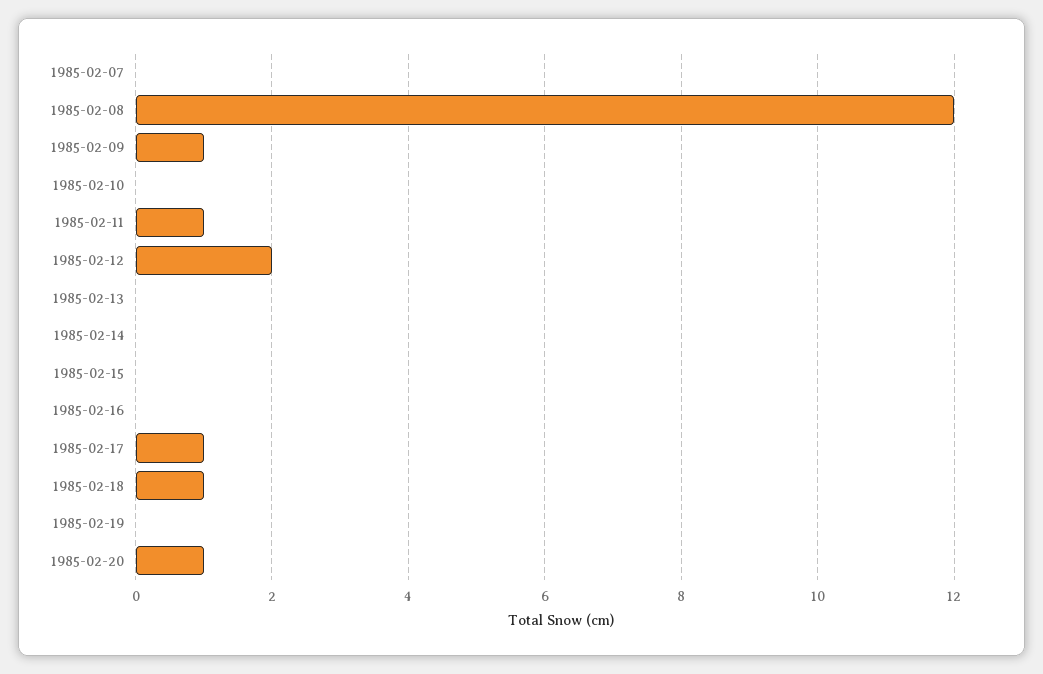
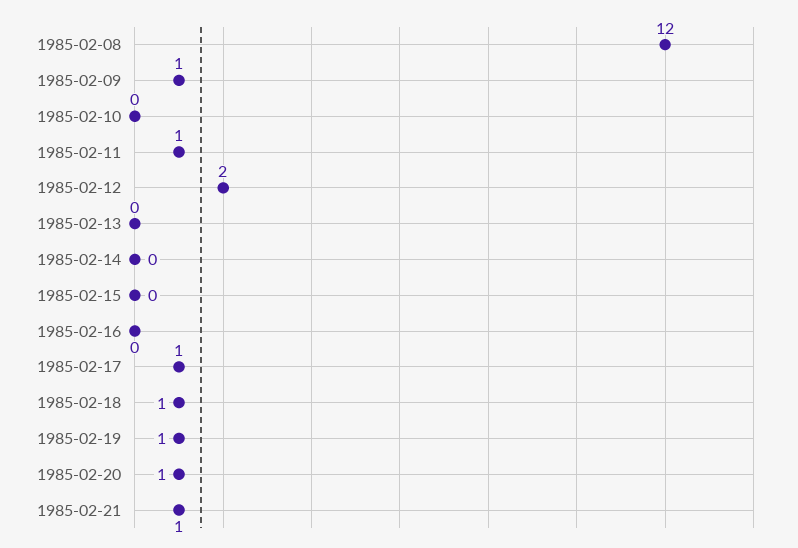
1985-02-07: 0 -> none
1985-02-19: 0 -> 1
1985-02-21: none -> 1

